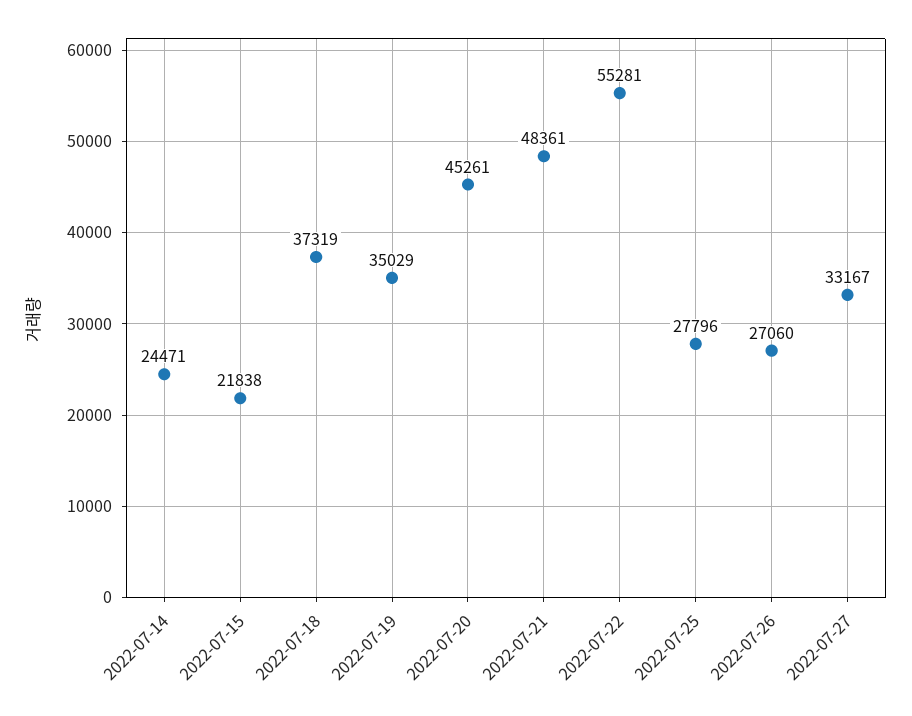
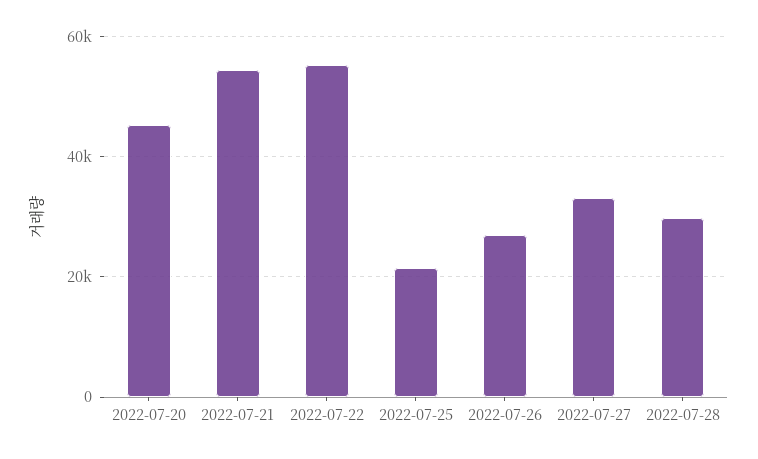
2022-07-14: 24471 -> none
2022-07-15: 21838 -> none
2022-07-18: 37319 -> none
2022-07-19: 35029 -> none
2022-07-21: 48361 -> 54000
2022-07-25: 27796 -> 22000
2022-07-28: none -> 30000

